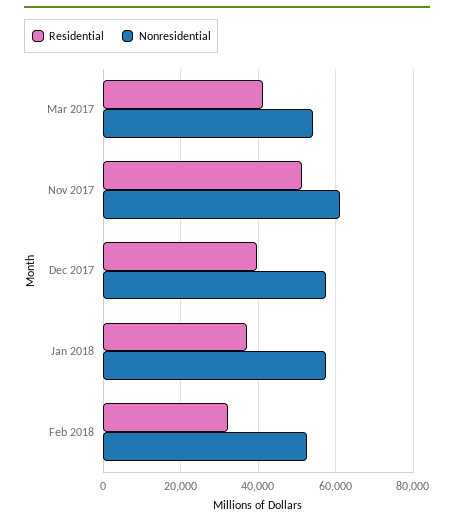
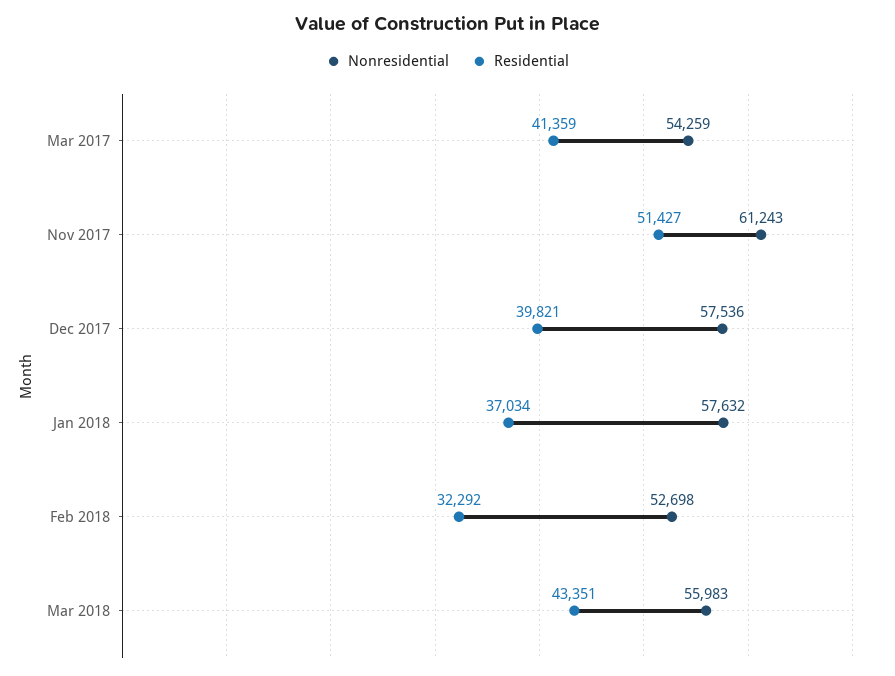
Nonresidential, Mar 2018: none -> 55983
Residential, Mar 2018: none -> 43351

